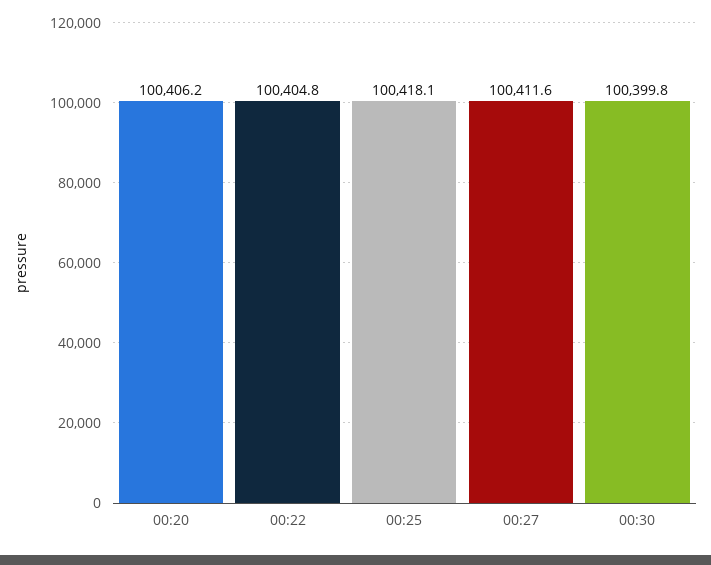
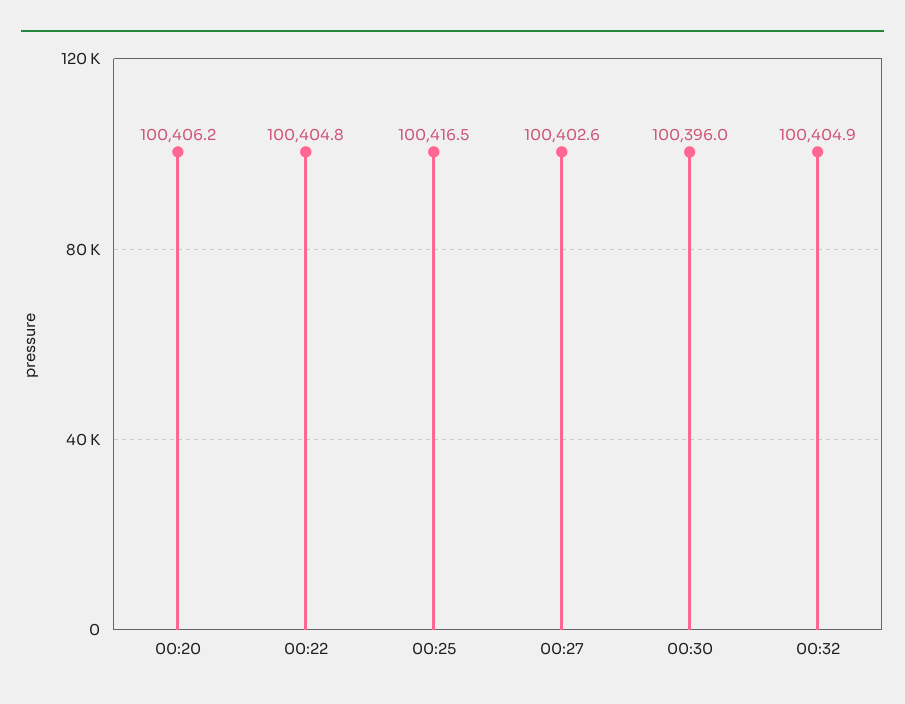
00:25: 100418.1 -> 100416.5
00:27: 100411.6 -> 100402.6
00:30: 100399.8 -> 100396
00:32: none -> 100404.9

